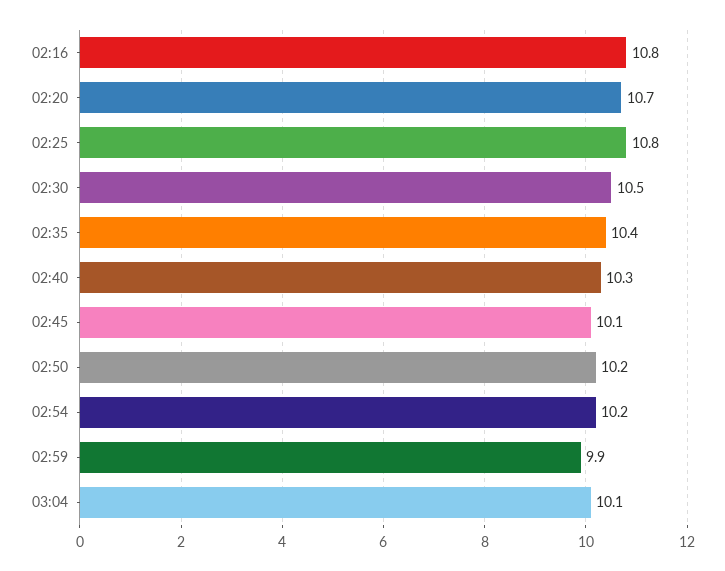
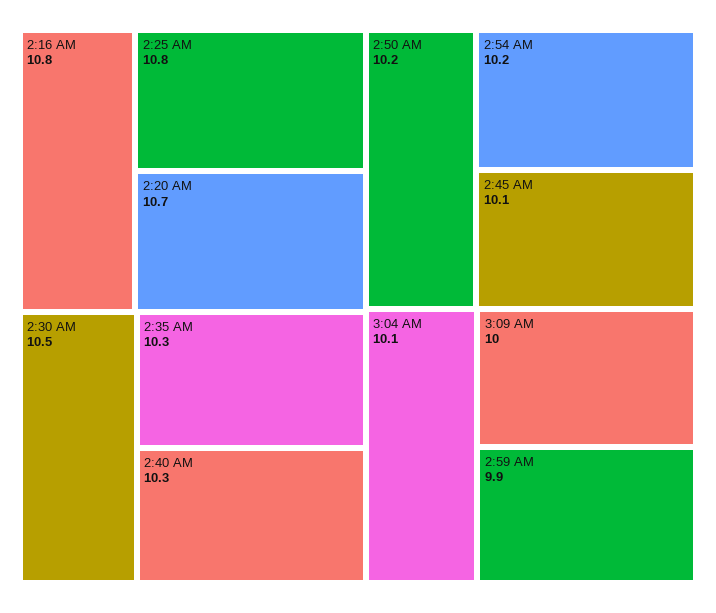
02:35: 10.4 -> 10.3
3:09 AM: none -> 10

